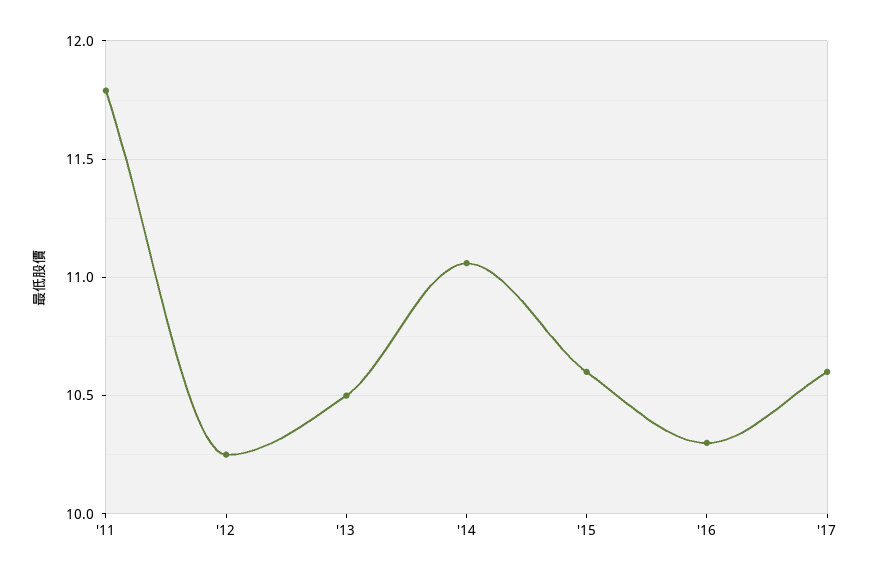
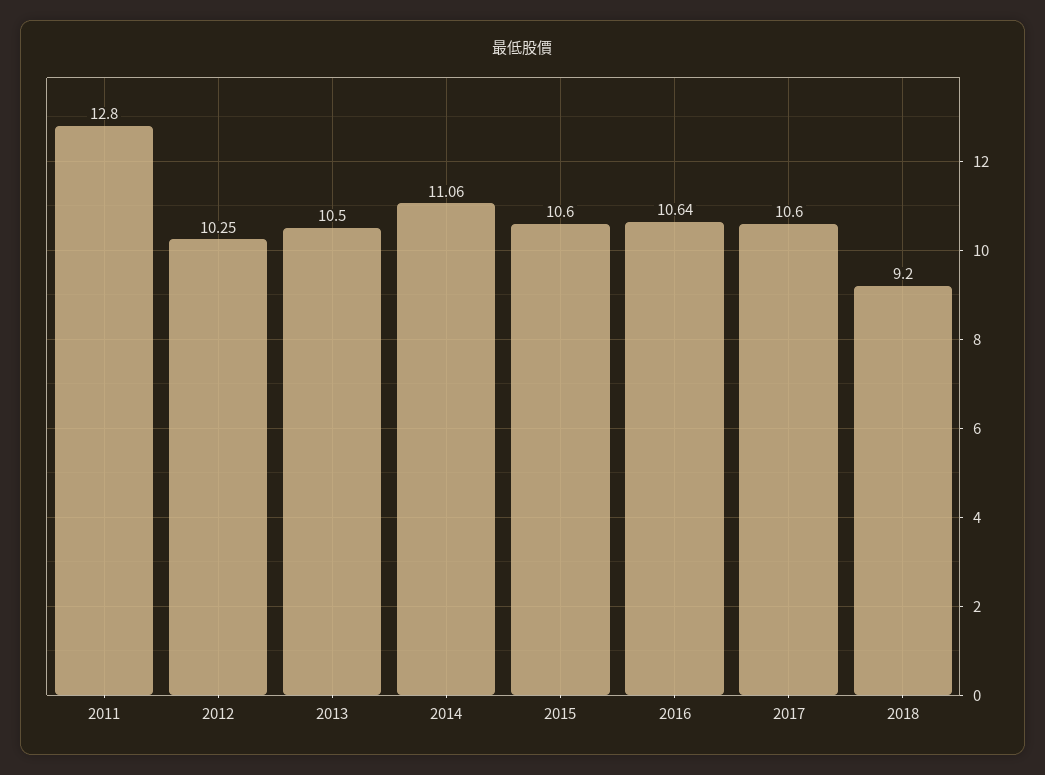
'11: 11.8 -> 12.8
'16: 10.3 -> 10.64
2018: none -> 9.2

